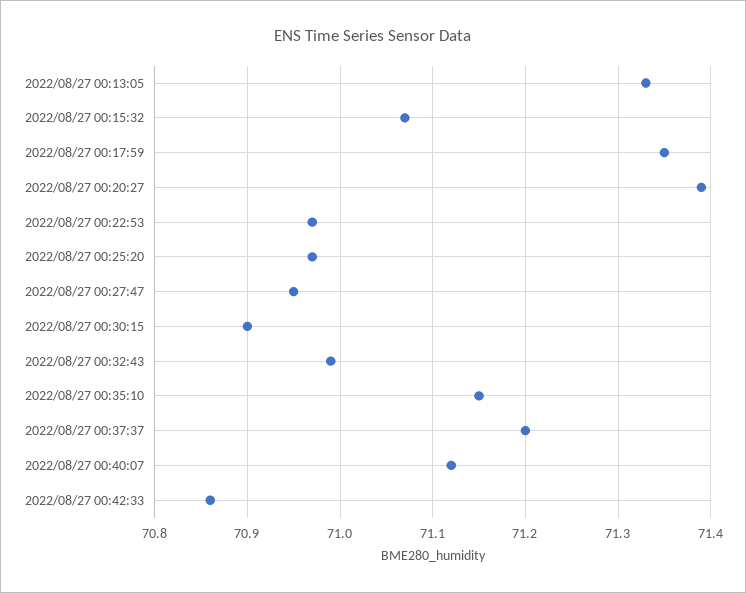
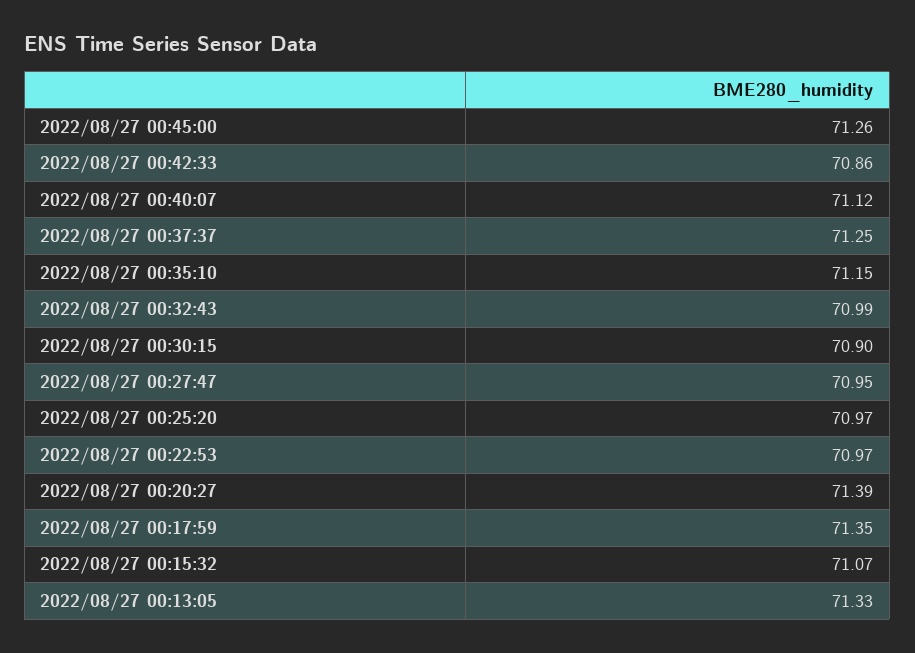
2022/08/27 00:37:37: 71.2 -> 71.25
2022/08/27 00:45:00: none -> 71.26

